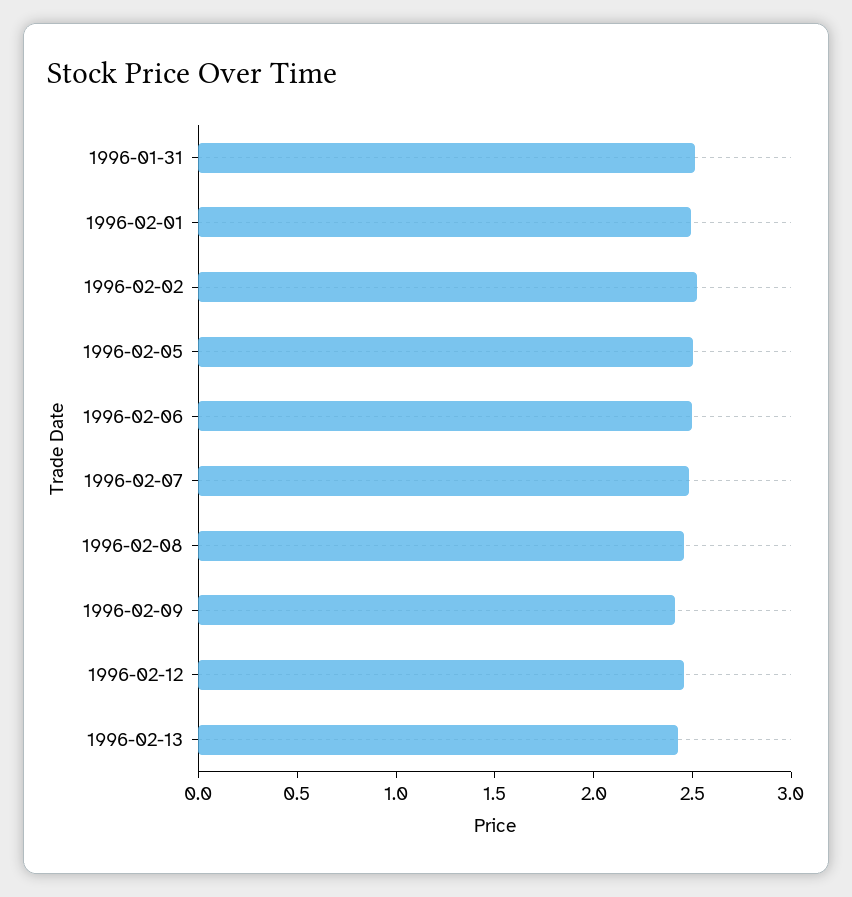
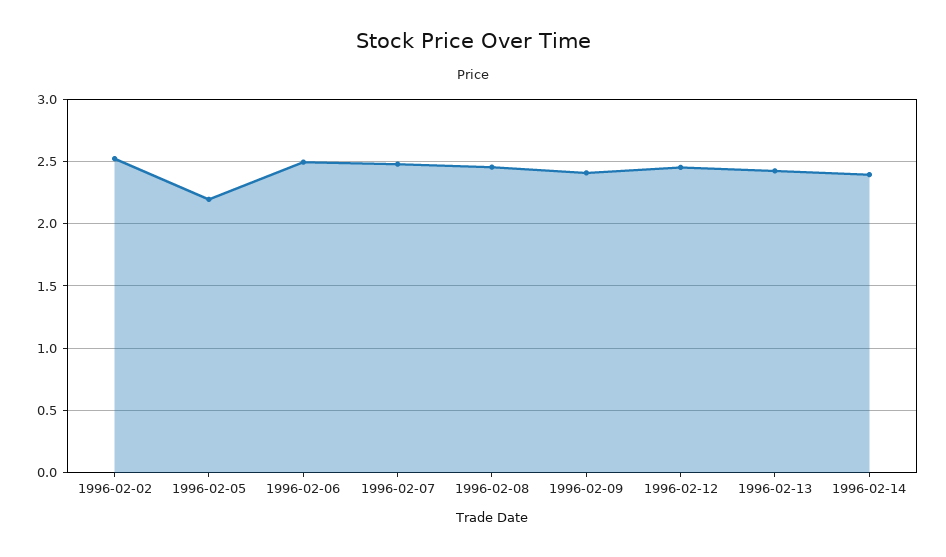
1996-01-31: 2.5 -> none
1996-02-01: 2.5 -> none
1996-02-05: 2.5 -> 2.2
1996-02-14: none -> 2.4

